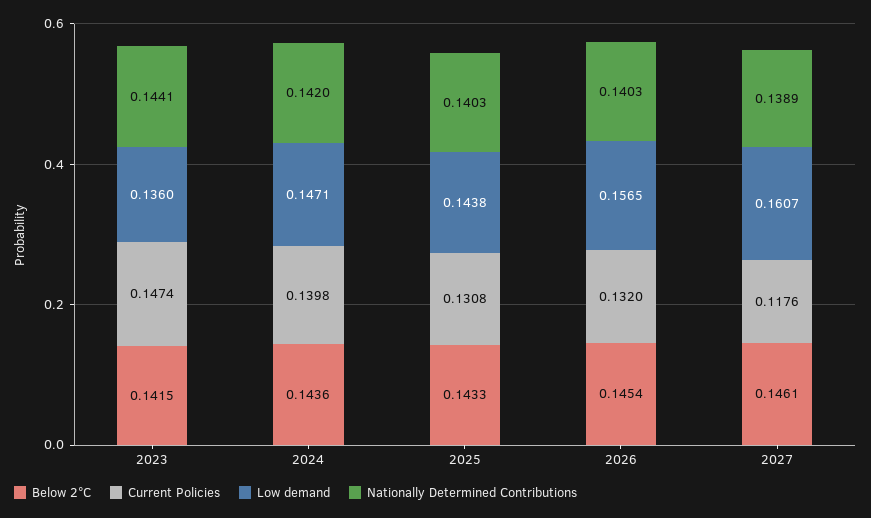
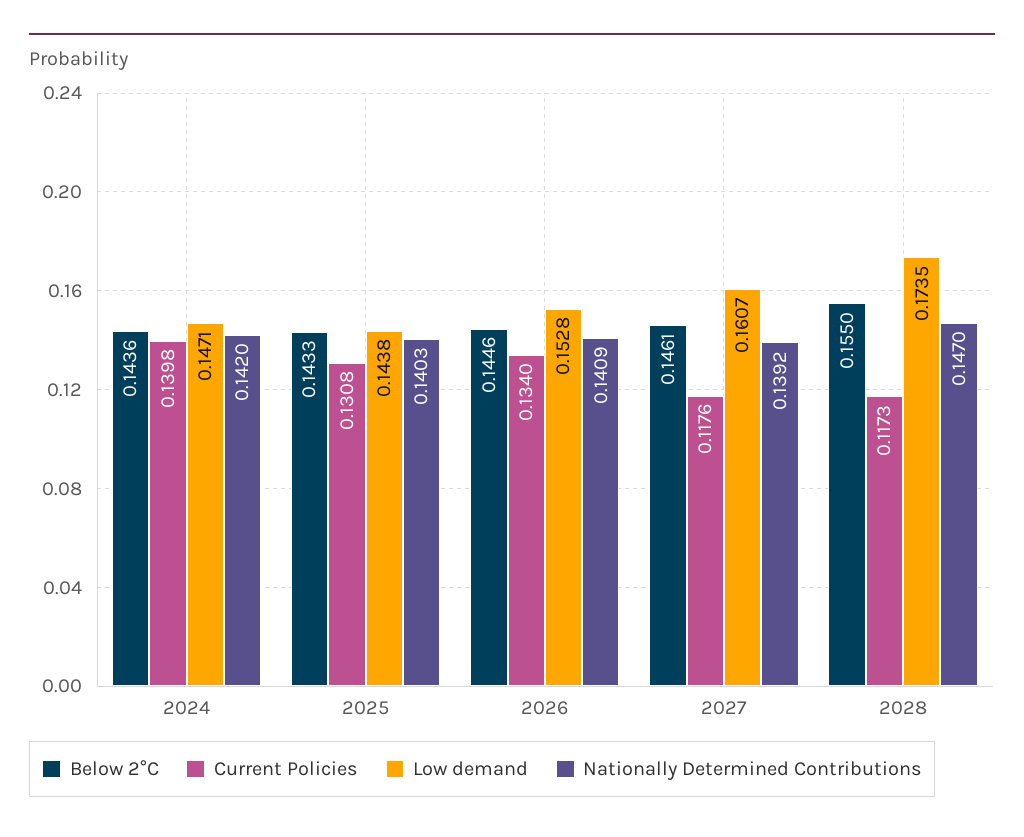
Below 2°C, 2023: 0.1415 -> none
Current Policies, 2023: 0.1474 -> none
Low demand, 2023: 0.136 -> none
Nationally Determined Contributions, 2023: 0.1441 -> none
Below 2°C, 2026: 0.1454 -> 0.1446
Current Policies, 2026: 0.132 -> 0.134
Low demand, 2026: 0.1565 -> 0.1528
Nationally Determined Contributions, 2026: 0.1403 -> 0.1409
Nationally Determined Contributions, 2027: 0.1389 -> 0.1392
Below 2°C, 2028: none -> 0.155
Current Policies, 2028: none -> 0.1173
Low demand, 2028: none -> 0.1735
Nationally Determined Contributions, 2028: none -> 0.147

